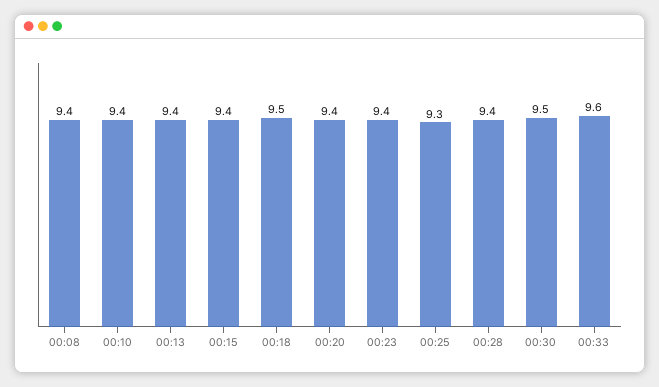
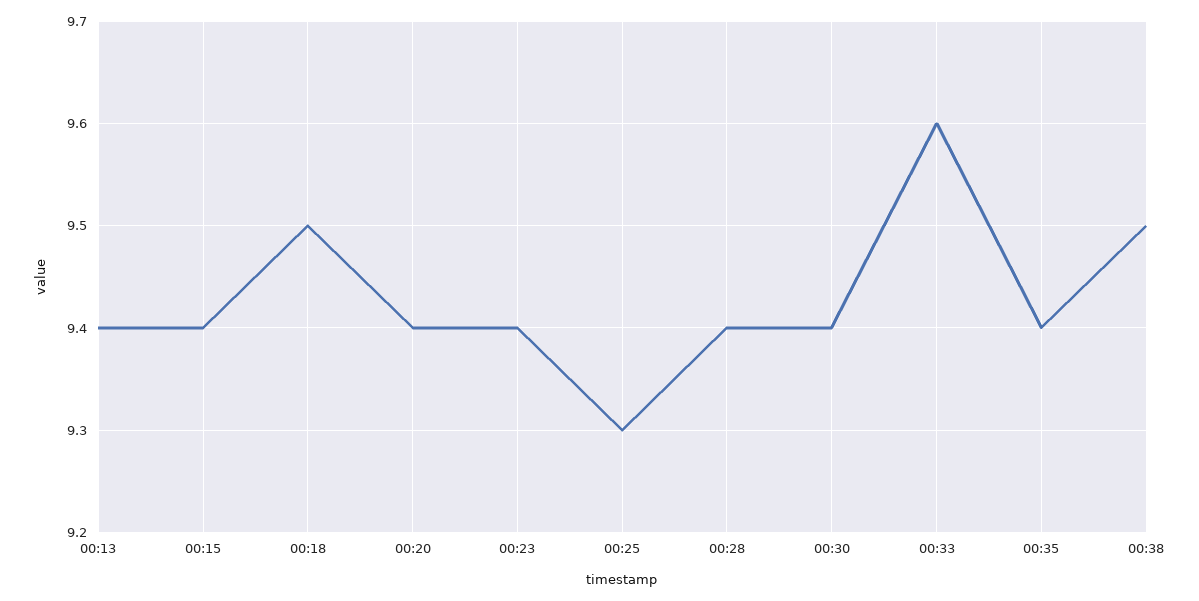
00:08: 9.4 -> none
00:10: 9.4 -> none
00:30: 9.5 -> 9.4
00:35: none -> 9.4
00:38: none -> 9.5

